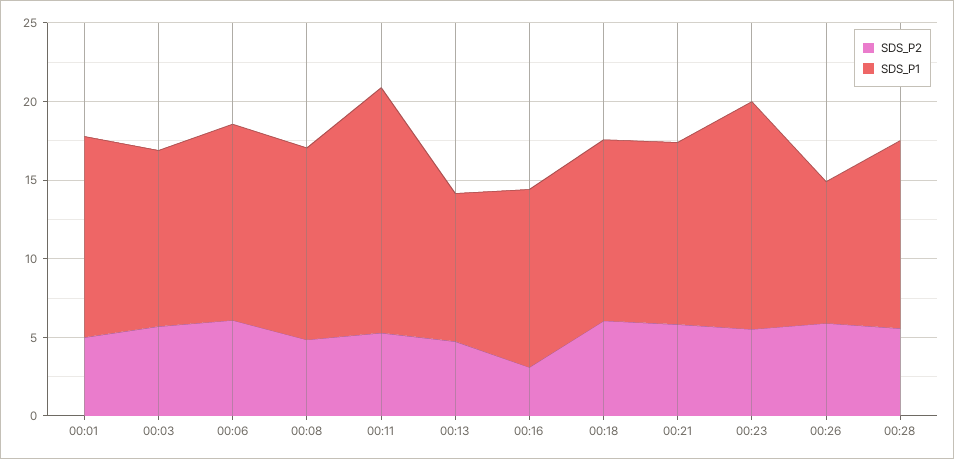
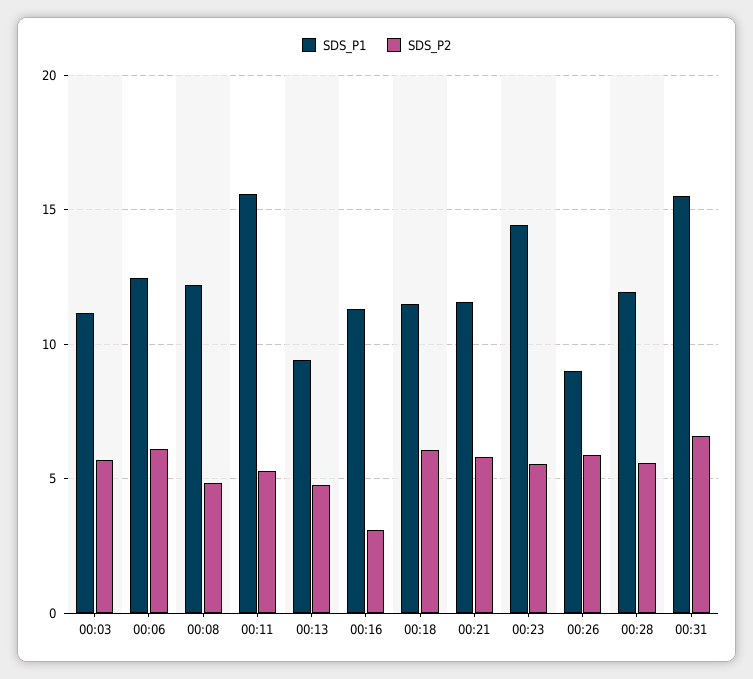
SDS_P2, 00:01: 5 -> none
SDS_P1, 00:01: 13 -> none
SDS_P1, 00:31: none -> 15.5
SDS_P2, 00:31: none -> 6.5

